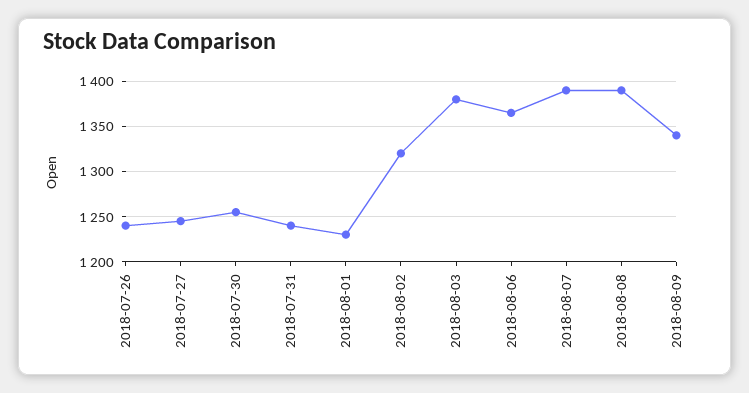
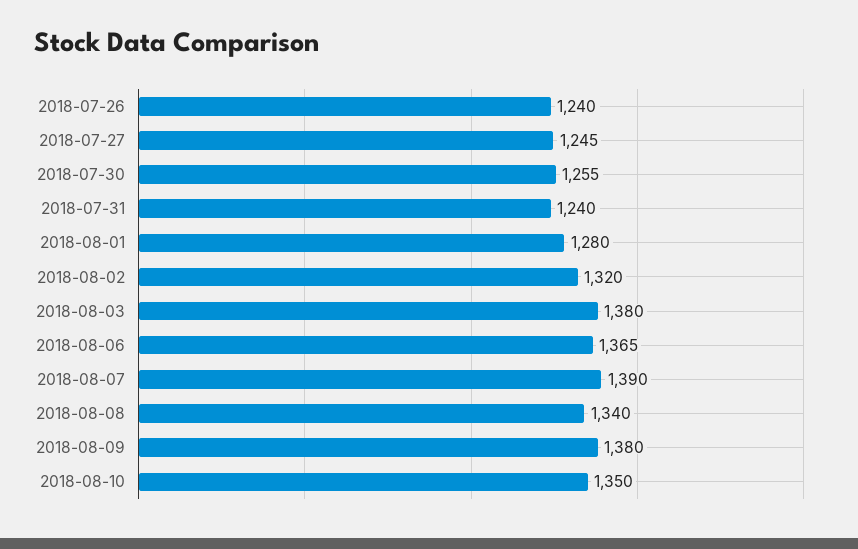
2018-08-01: 1230 -> 1280
2018-08-08: 1390 -> 1340
2018-08-09: 1340 -> 1380
2018-08-10: none -> 1350

